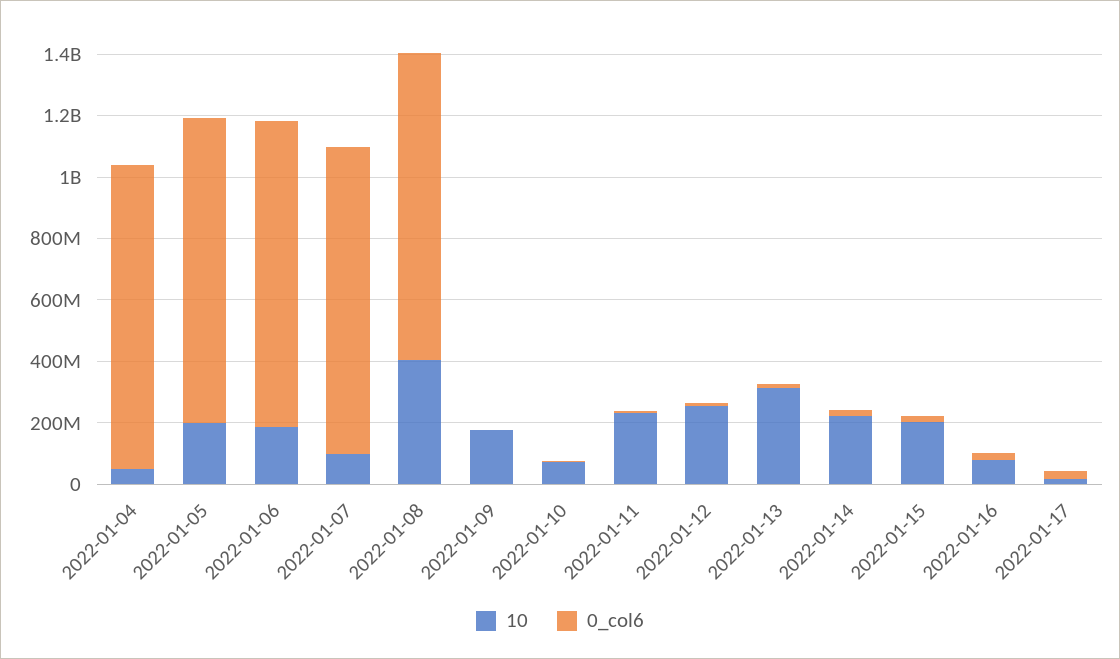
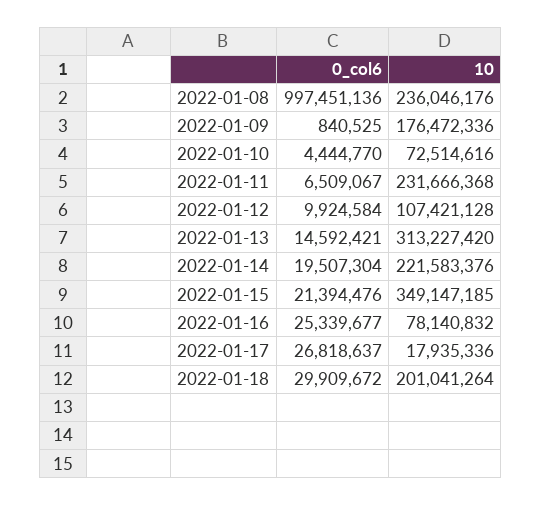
10, 2022-01-04: 50000000 -> none
0_col6, 2022-01-04: 1000000000 -> none
10, 2022-01-05: 200000000 -> none
0_col6, 2022-01-05: 1000000000 -> none
10, 2022-01-06: 200000000 -> none
0_col6, 2022-01-06: 1000000000 -> none
10, 2022-01-07: 100000000 -> none
0_col6, 2022-01-07: 1000000000 -> none
10, 2022-01-08: 400000000 -> 236046176
10, 2022-01-12: 250000000 -> 107421128
10, 2022-01-15: 200000000 -> 349147185
0_col6, 2022-01-18: none -> 29909672
10, 2022-01-18: none -> 201041264

